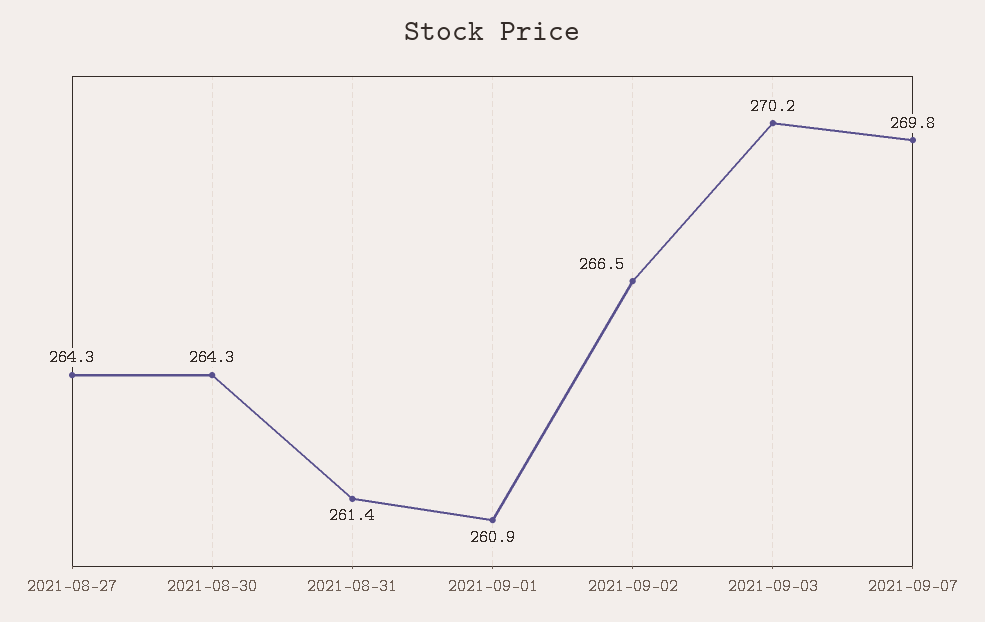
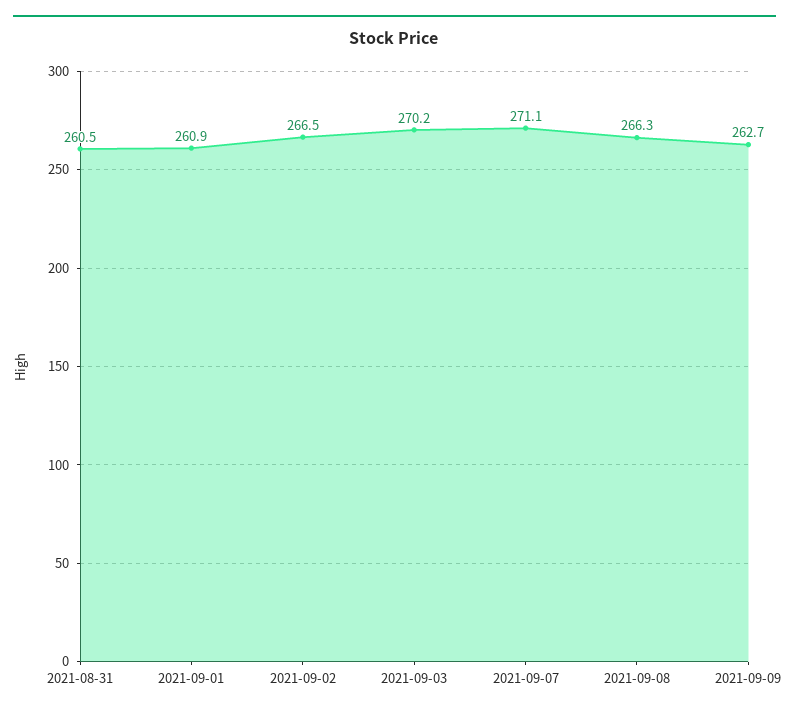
2021-08-27: 264.3 -> none
2021-08-30: 264.3 -> none
2021-08-31: 261.4 -> 260.5
2021-09-07: 269.8 -> 271.1
2021-09-08: none -> 266.3
2021-09-09: none -> 262.7

